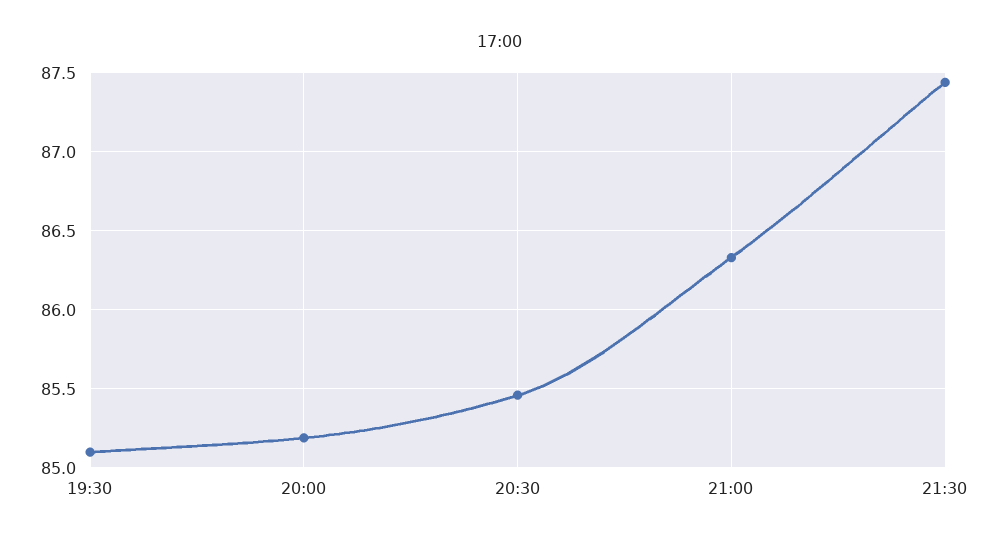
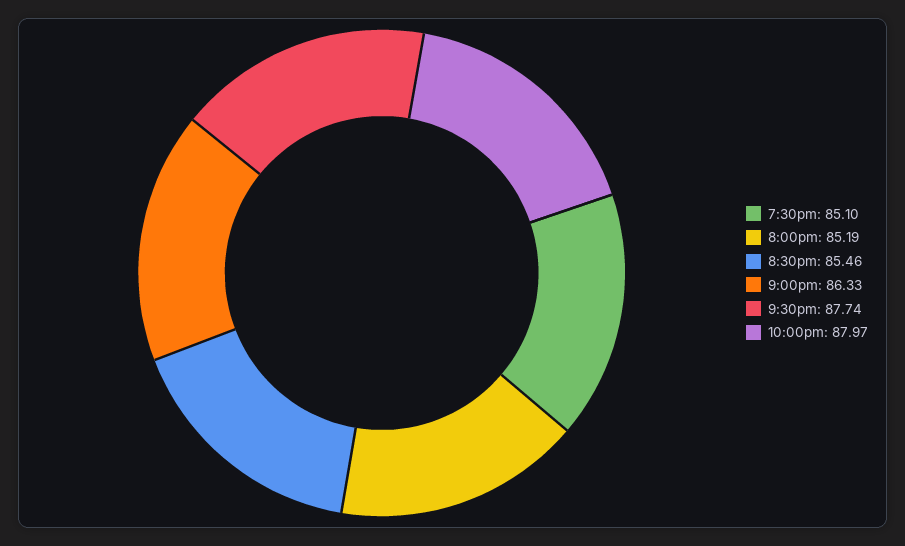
21:30: 87.45 -> 87.74
10:00pm: none -> 87.97

